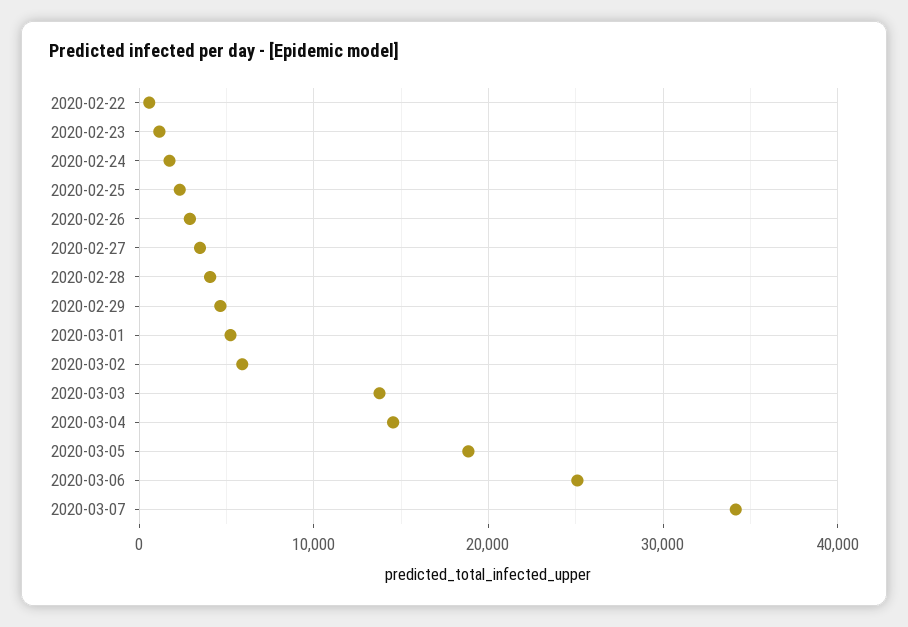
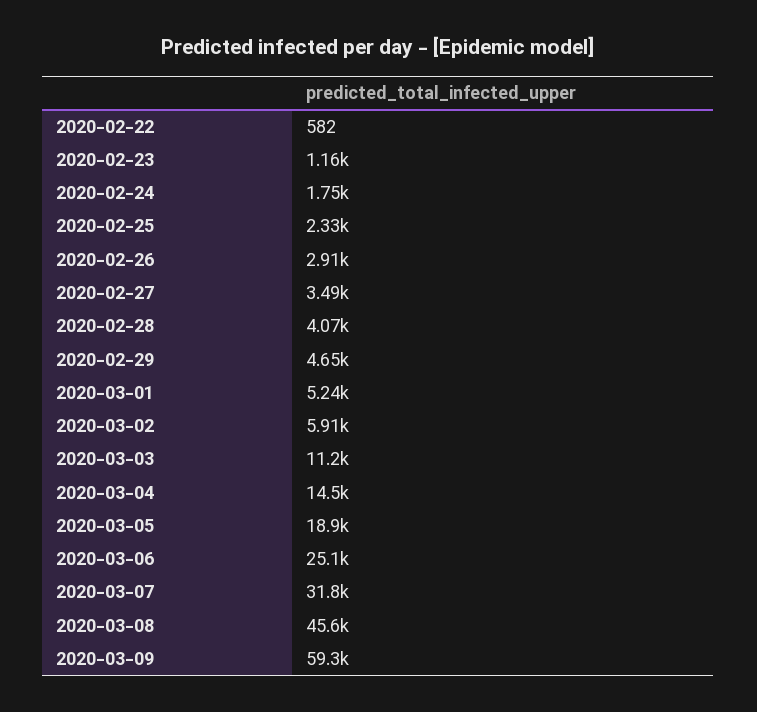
2020-03-03: 14000 -> 11200
2020-03-07: 34000 -> 31800
2020-03-08: none -> 45600
2020-03-09: none -> 59300

